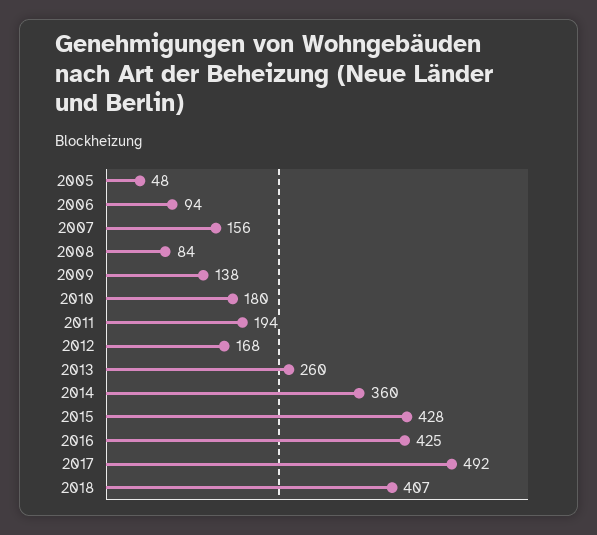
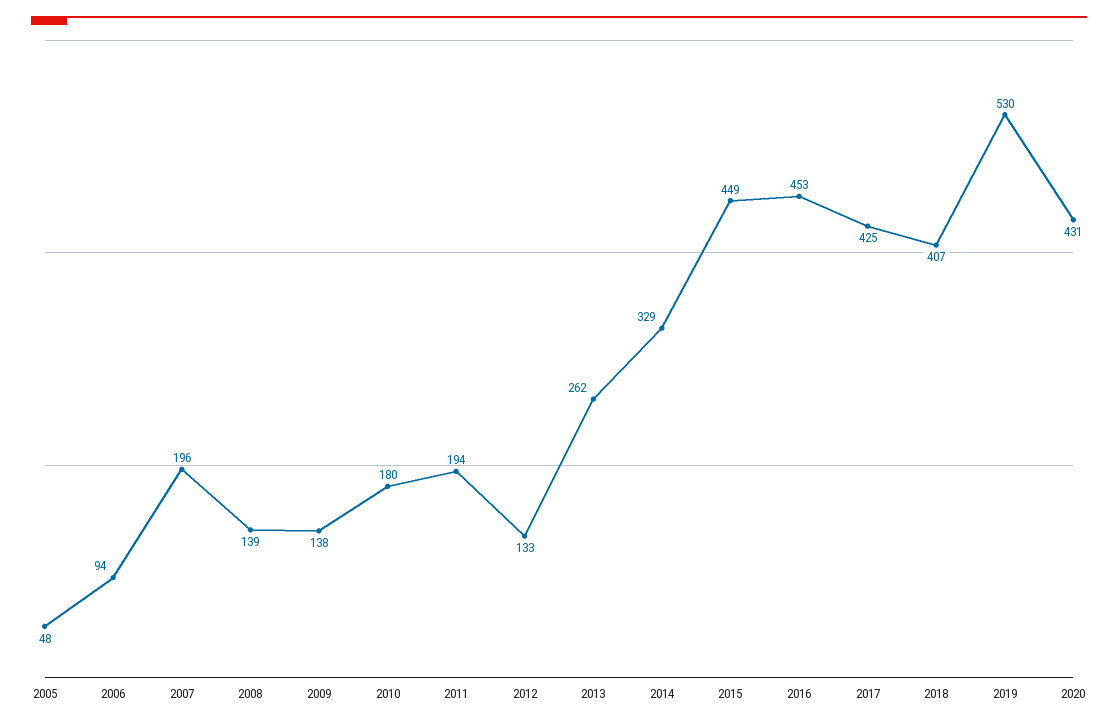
2007: 156 -> 196
2008: 84 -> 139
2012: 168 -> 133
2013: 260 -> 262
2014: 360 -> 329
2015: 428 -> 449
2016: 425 -> 453
2017: 492 -> 425
2019: none -> 530
2020: none -> 431

